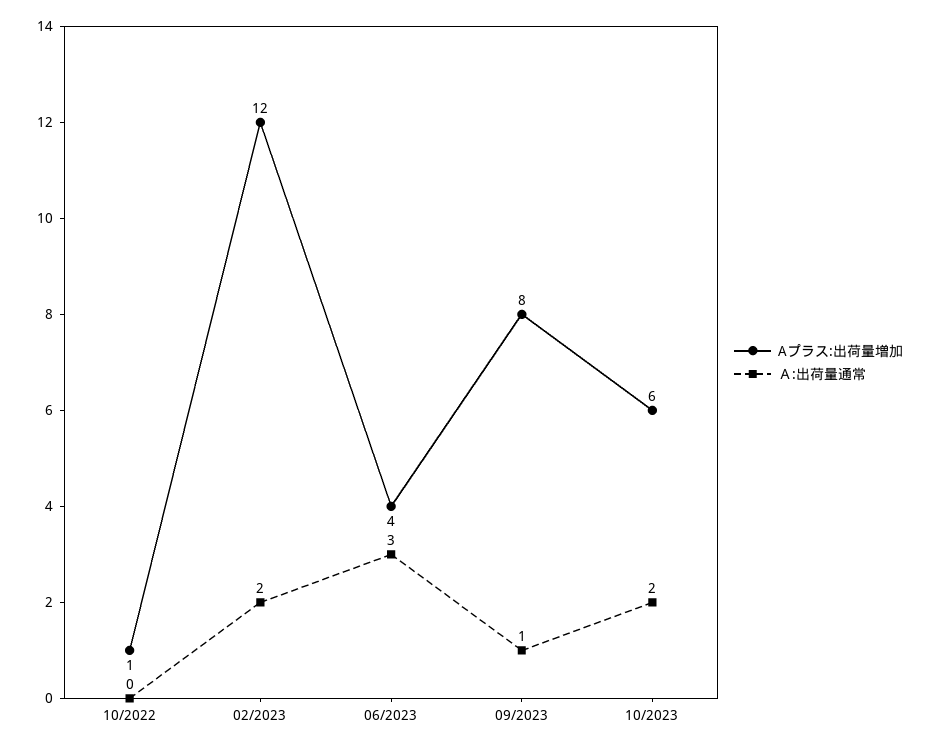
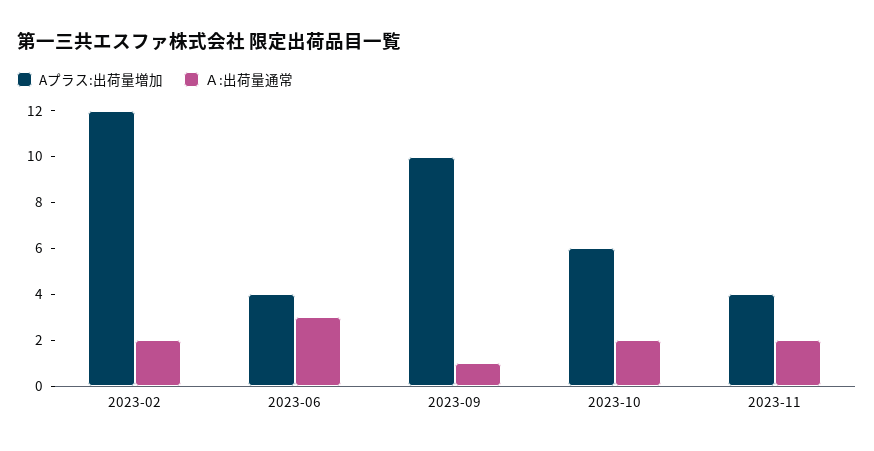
Aプラス:出荷量増加, 10/2022: 1 -> none
Ａ:出荷量通常, 10/2022: 0 -> none
Aプラス:出荷量増加, 09/2023: 8 -> 10
Aプラス:出荷量増加, 2023-11: none -> 4
Ａ:出荷量通常, 2023-11: none -> 2

